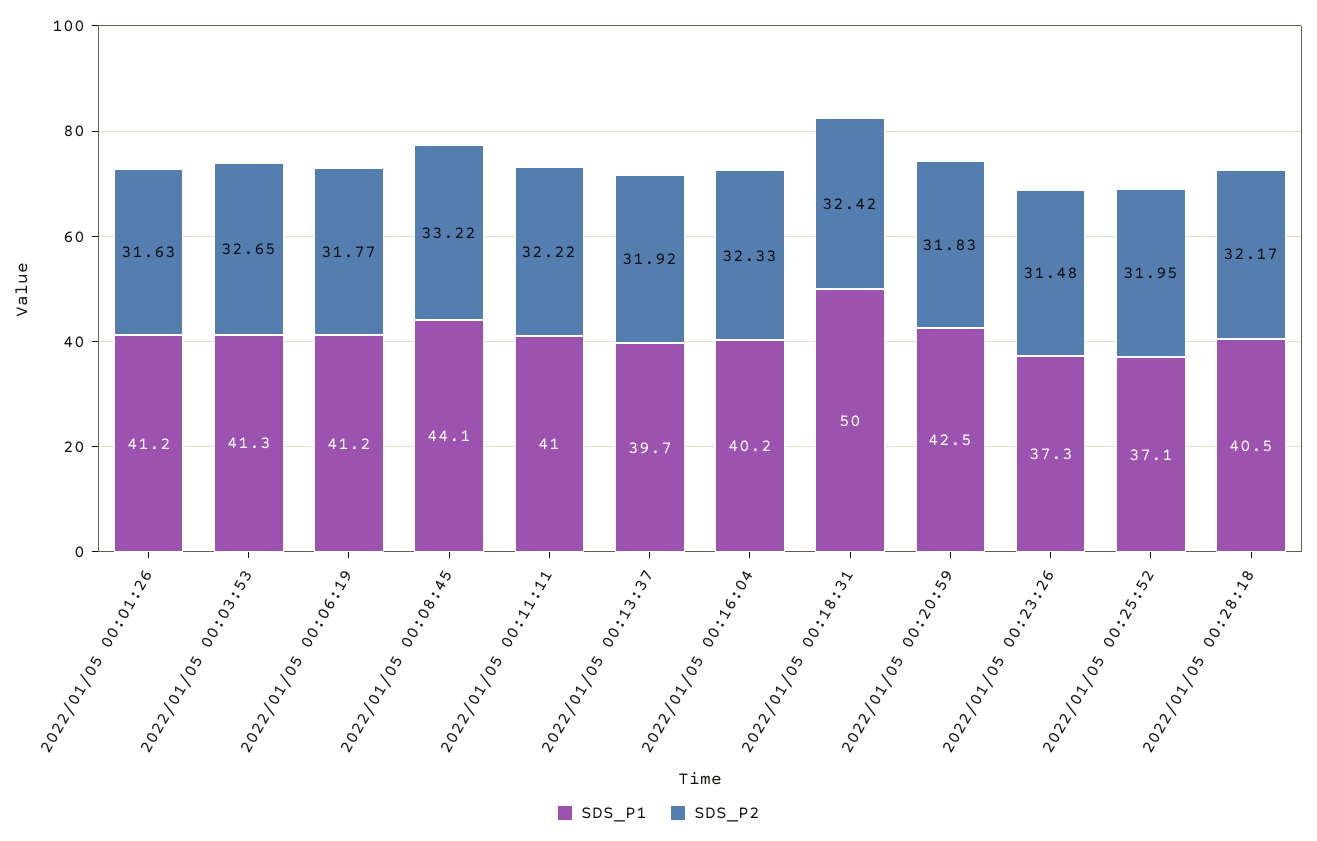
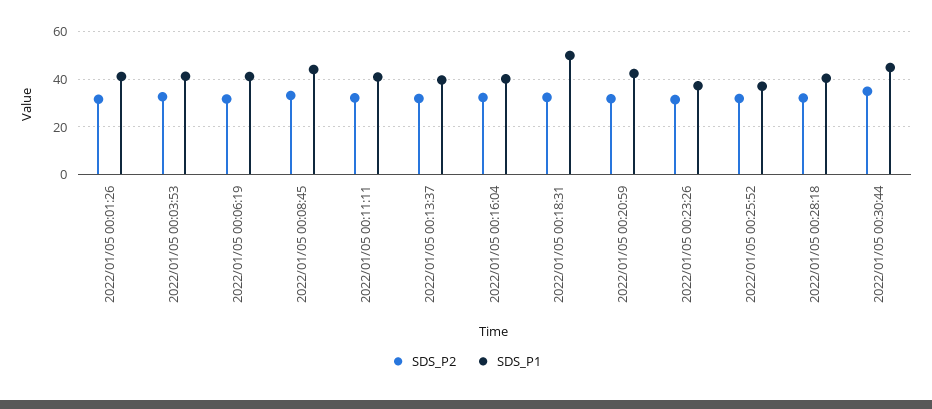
SDS_P2, 2022/01/05 00:30:44: none -> 35
SDS_P1, 2022/01/05 00:30:44: none -> 45

